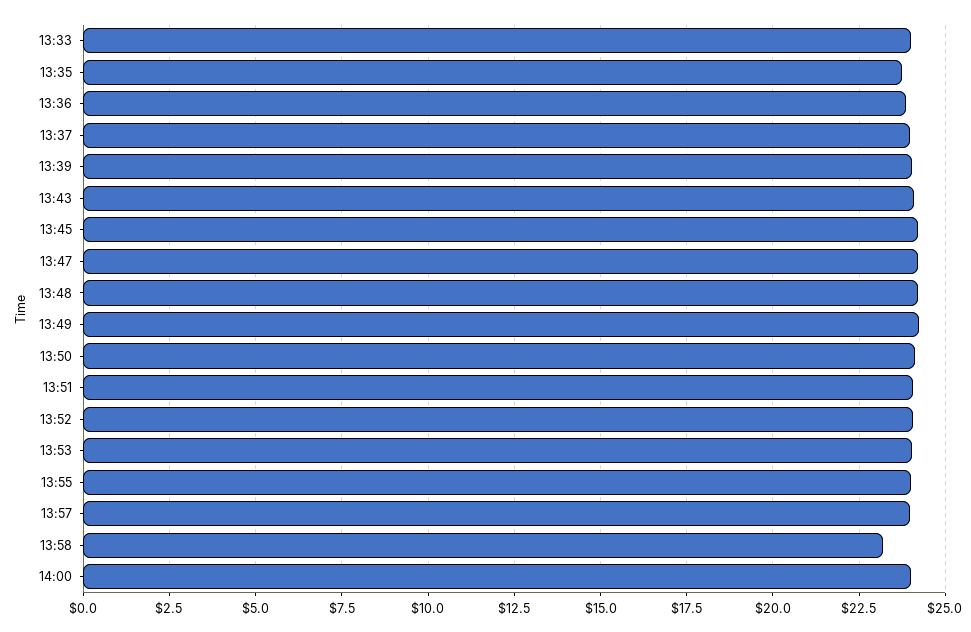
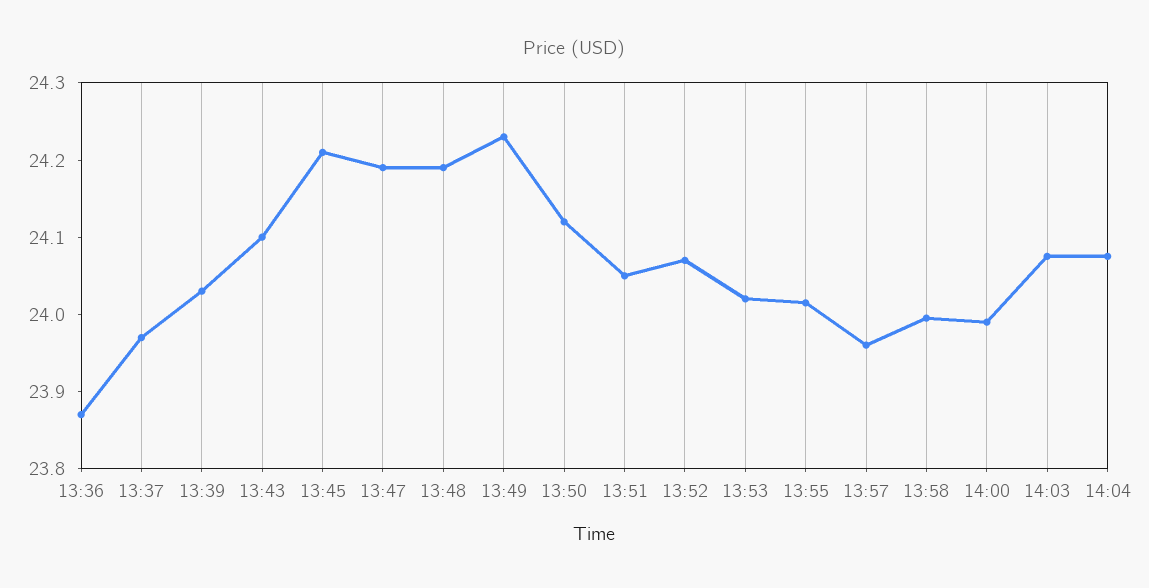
13:33: 24 -> none
13:35: 23.75 -> none
13:58: 23.25 -> 24
14:03: none -> 24.08
14:04: none -> 24.08

